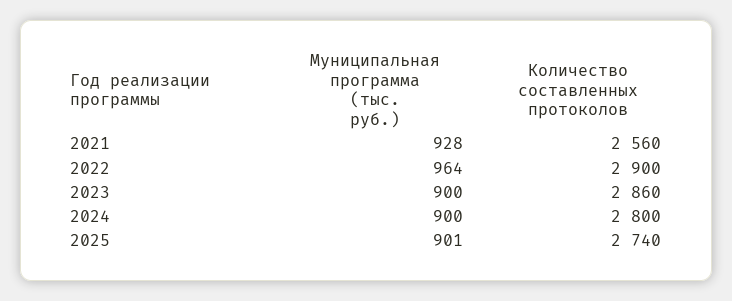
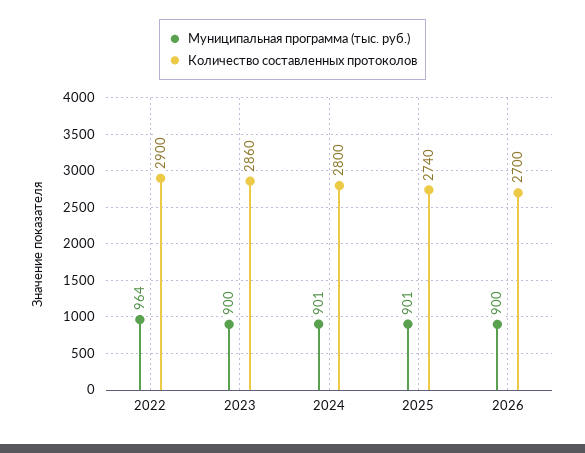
Муниципальная программа (тыс. руб.), 2021: 928 -> none
Количество составленных протоколов, 2021: 2560 -> none
Муниципальная программа (тыс. руб.), 2024: 900 -> 901
Муниципальная программа (тыс. руб.), 2026: none -> 900
Количество составленных протоколов, 2026: none -> 2700

